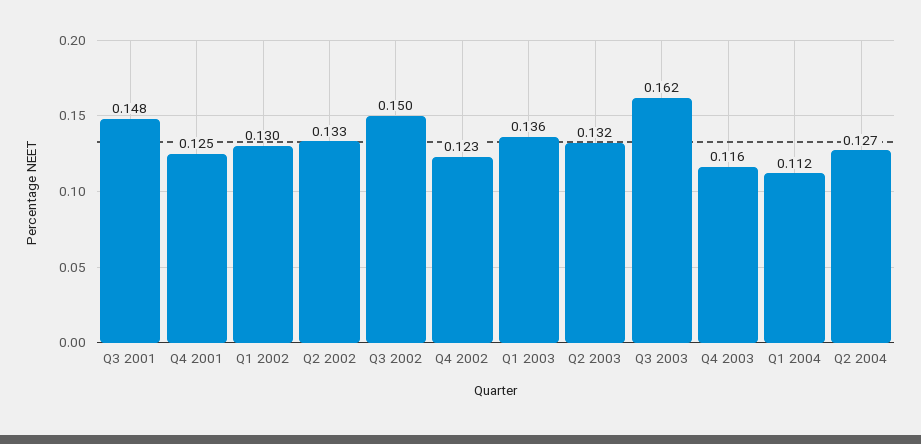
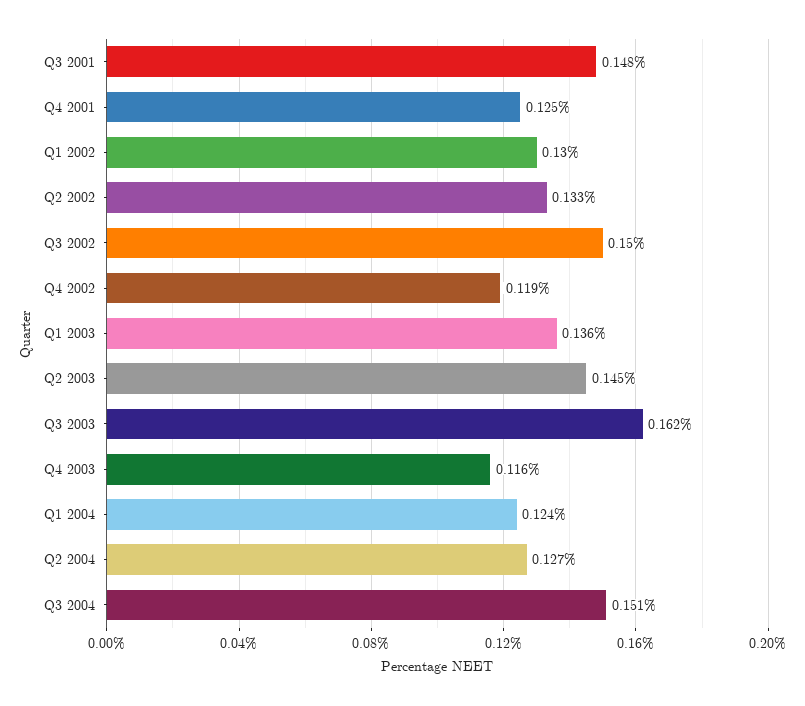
Q4 2002: 0.123 -> 0.119
Q2 2003: 0.132 -> 0.145
Q1 2004: 0.112 -> 0.124
Q3 2004: none -> 0.151

